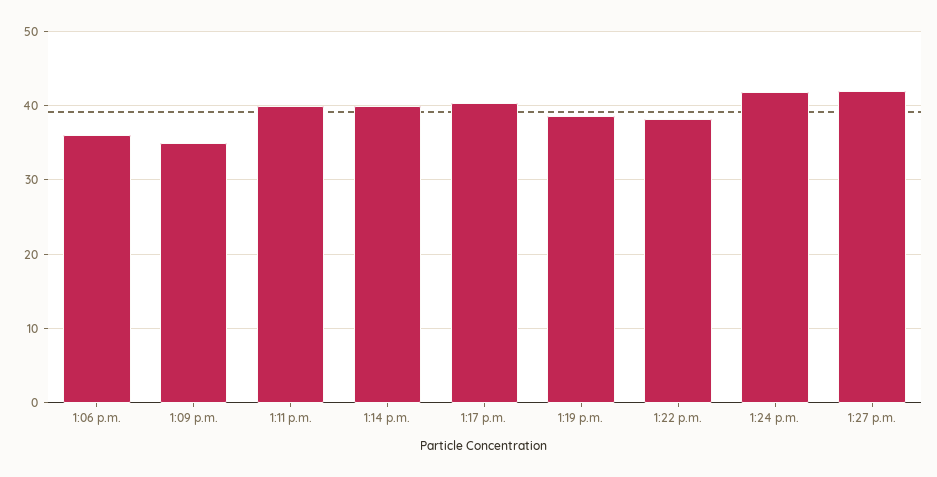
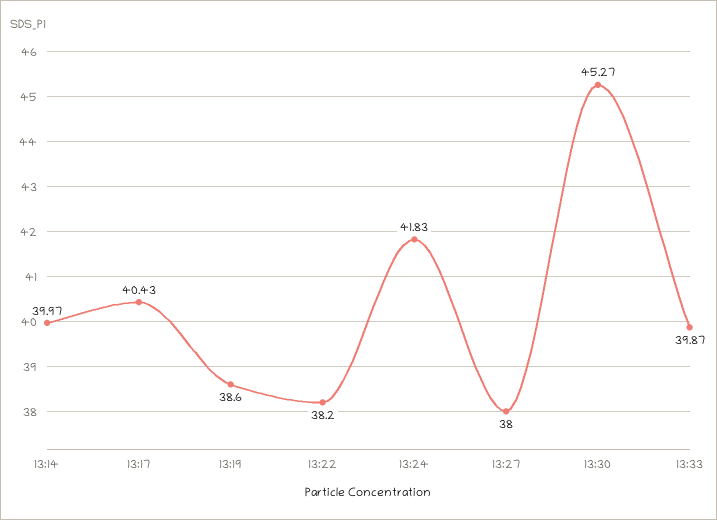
1:06 p.m.: 36 -> none
1:09 p.m.: 35 -> none
1:11 p.m.: 40 -> none
1:27 p.m.: 42 -> 38
13:30: none -> 45.27
13:33: none -> 39.87

